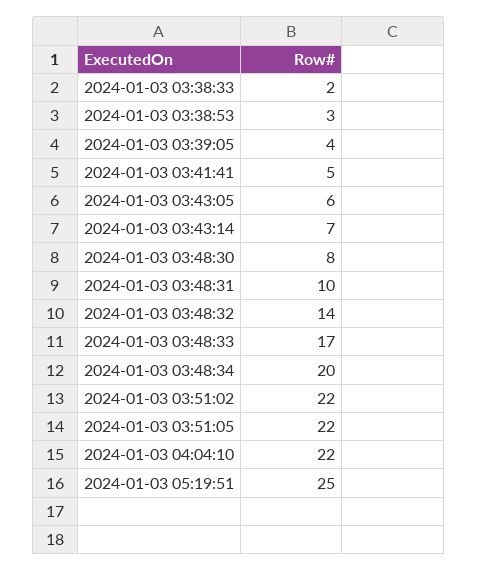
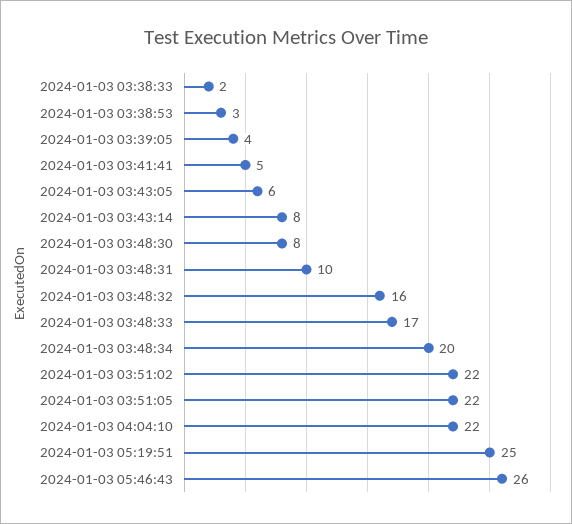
2024-01-03 03:43:14: 7 -> 8
2024-01-03 03:48:32: 14 -> 16
2024-01-03 05:46:43: none -> 26

